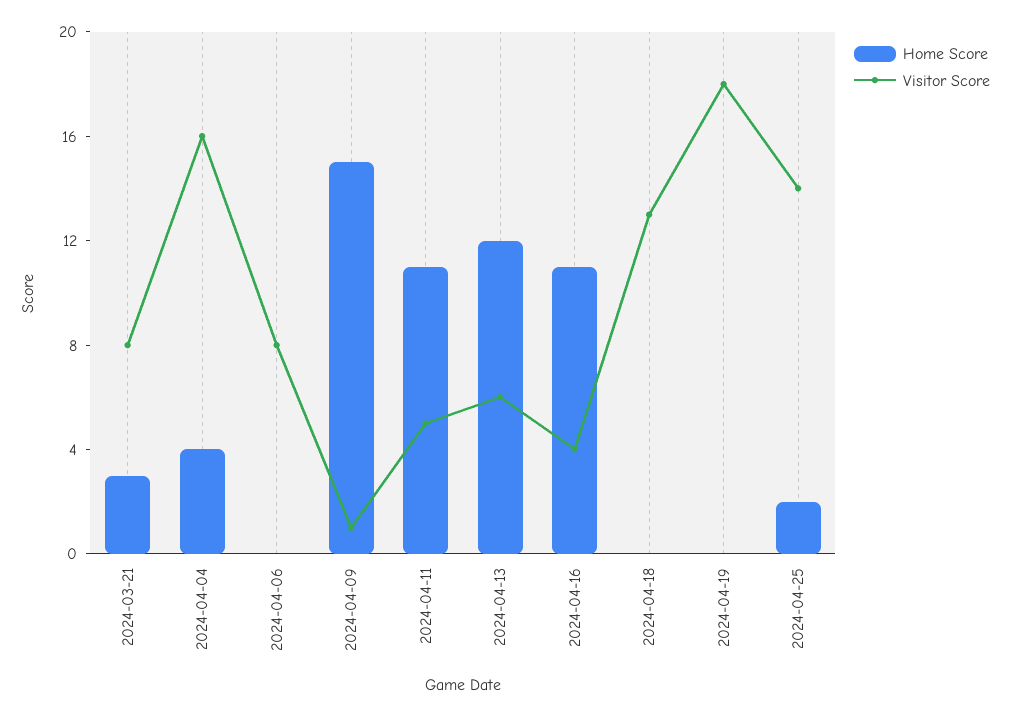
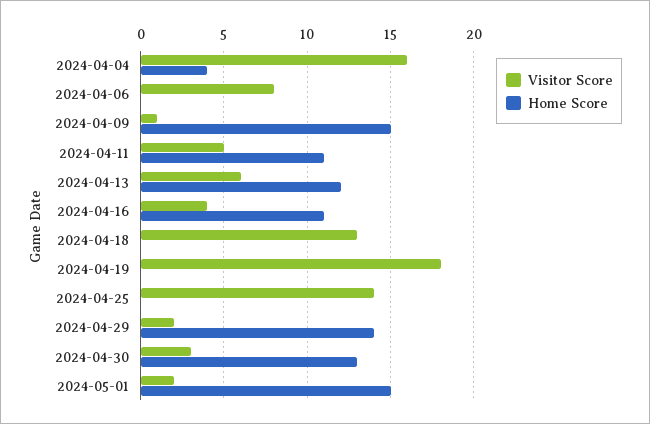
Home Score, 2024-03-21: 3 -> none
Visitor Score, 2024-03-21: 8 -> none
Home Score, 2024-04-25: 2 -> 0
Visitor Score, 2024-04-29: none -> 2
Home Score, 2024-04-29: none -> 14
Visitor Score, 2024-04-30: none -> 3
Home Score, 2024-04-30: none -> 13
Visitor Score, 2024-05-01: none -> 2
Home Score, 2024-05-01: none -> 15

